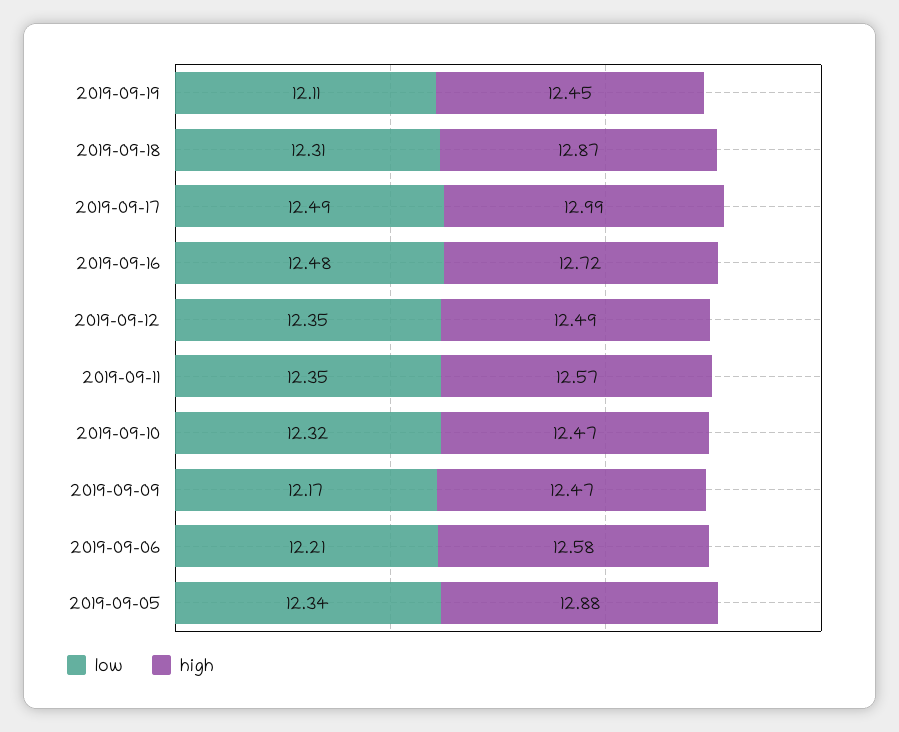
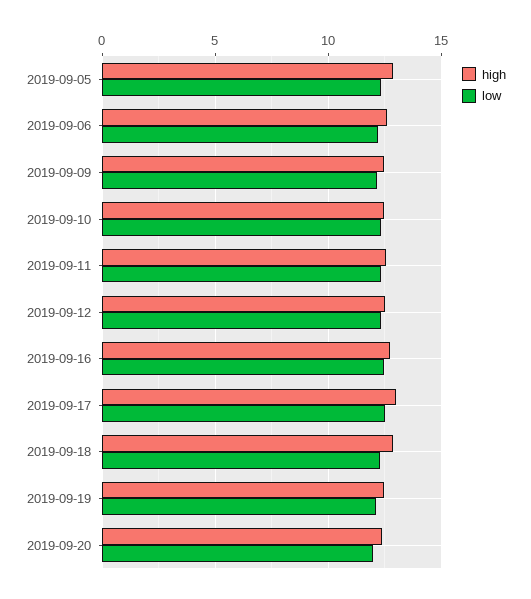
high, 2019-09-20: none -> 12.5
low, 2019-09-20: none -> 12

